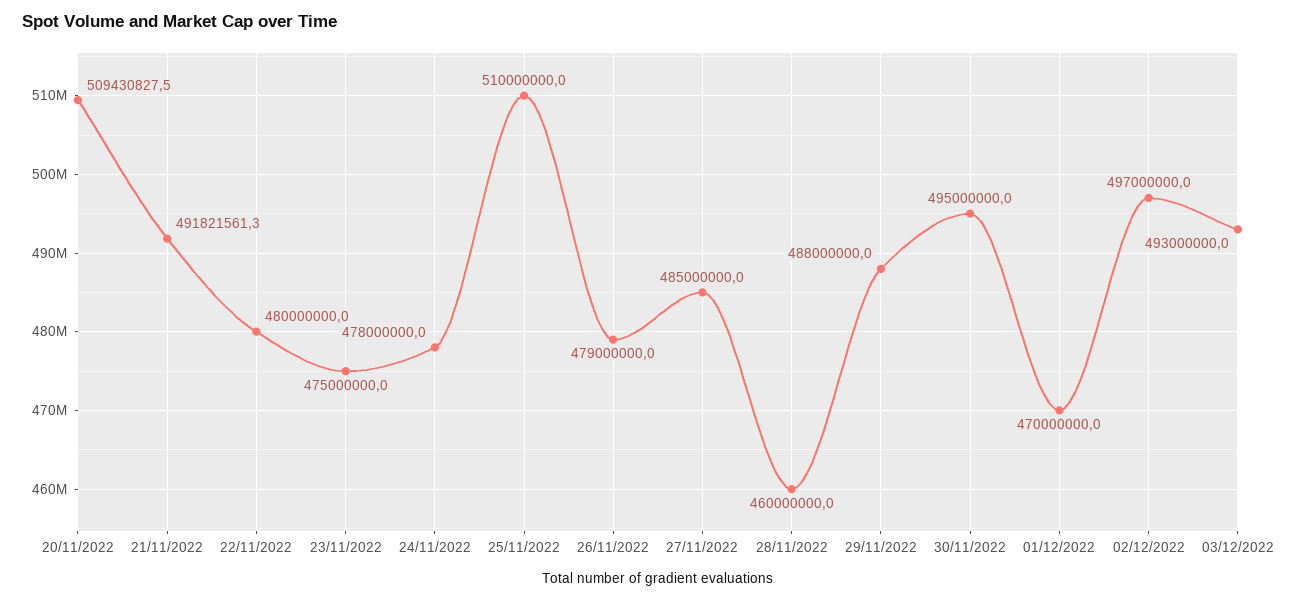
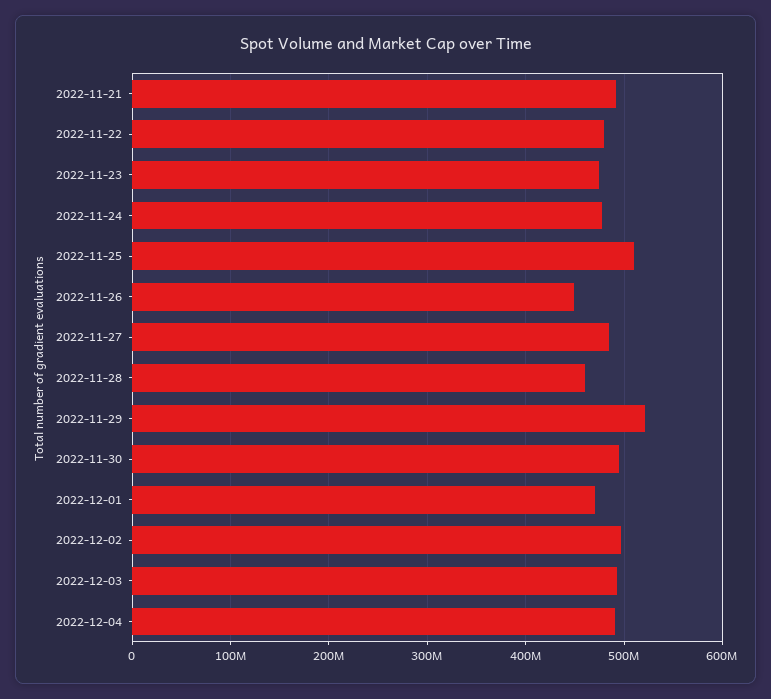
20/11/2022: 509430827.5 -> none
26/11/2022: 479000000 -> 450000000
29/11/2022: 488000000 -> 520000000
2022-12-04: none -> 490000000

